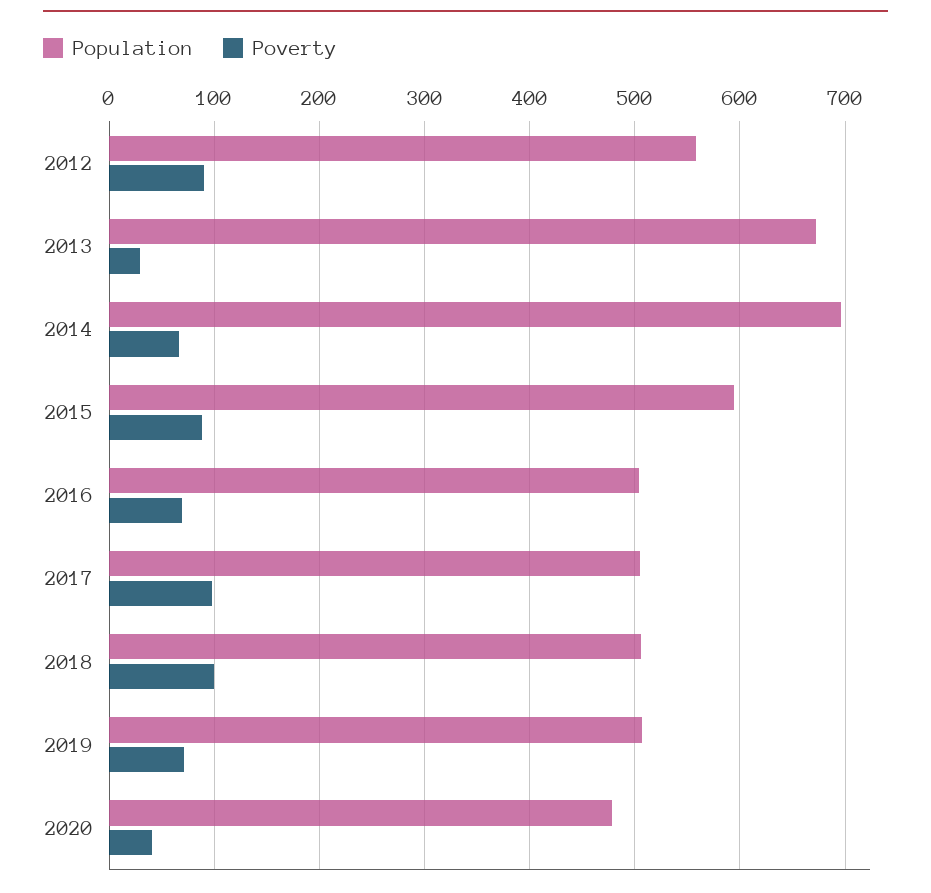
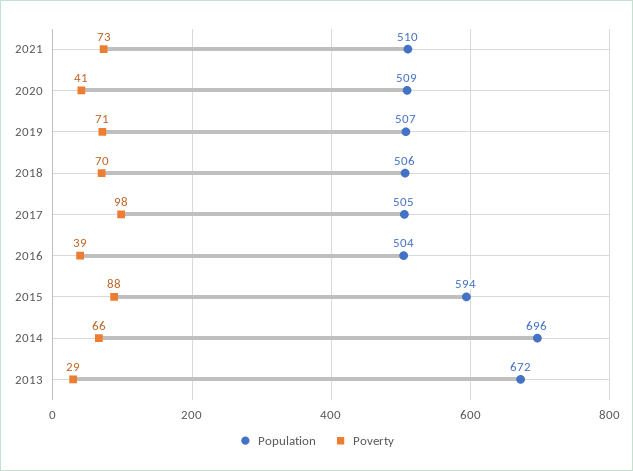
Population, 2012: 560 -> none
Poverty, 2012: 90 -> none
Poverty, 2016: 70 -> 39
Poverty, 2018: 100 -> 70
Population, 2020: 480 -> 509
Population, 2021: none -> 510
Poverty, 2021: none -> 73

